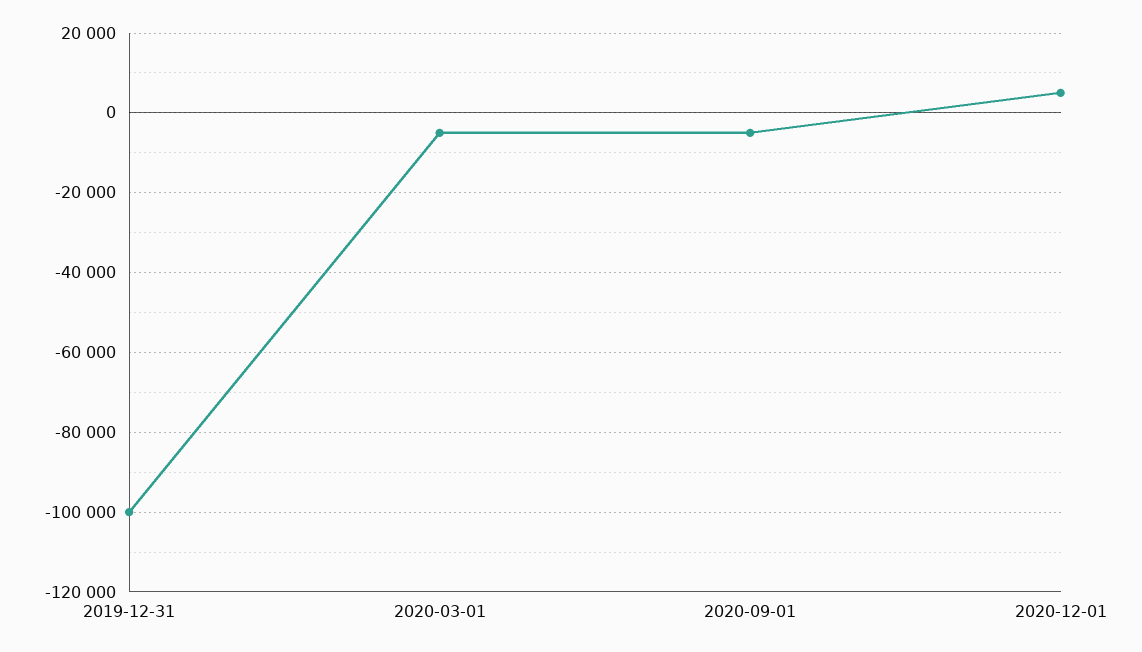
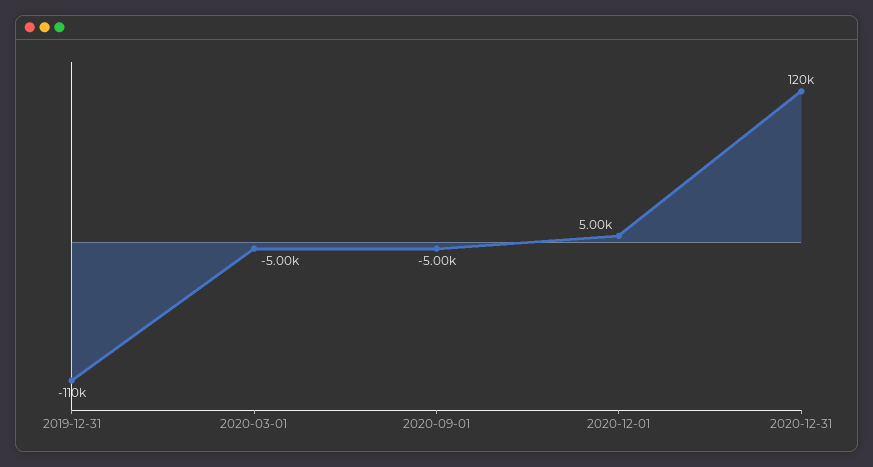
2019-12-31: -100000 -> -110000
2020-12-31: none -> 120000

